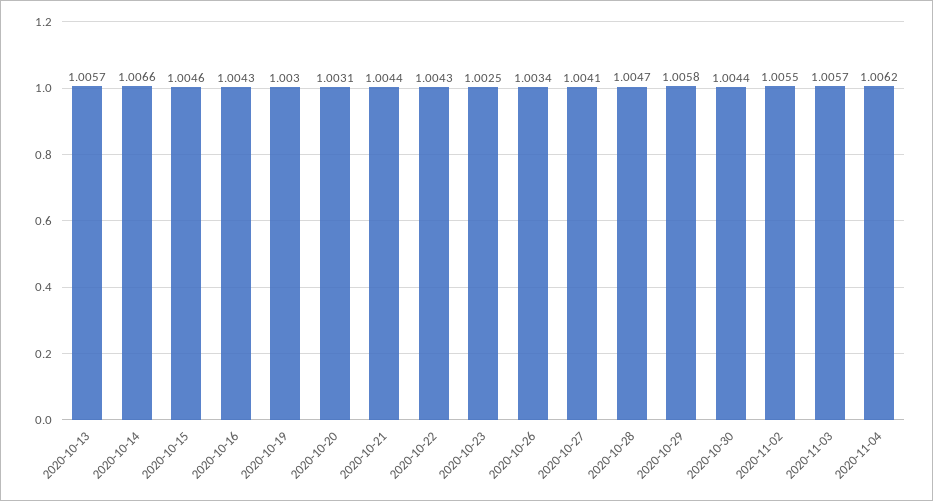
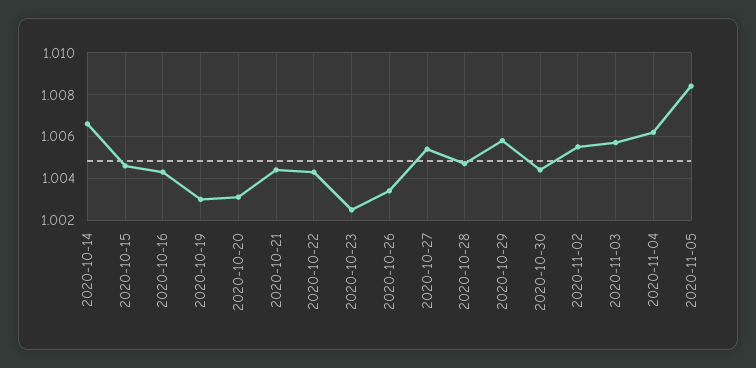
2020-10-13: 1.0057 -> none
2020-10-27: 1.0041 -> 1.0055
2020-11-05: none -> 1.0085

